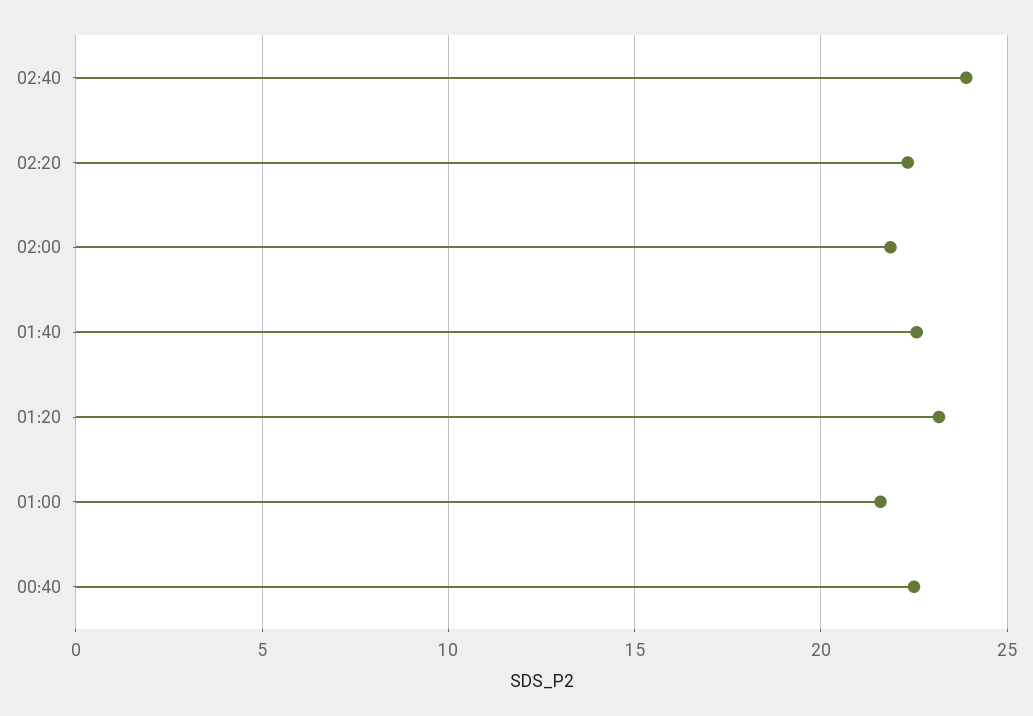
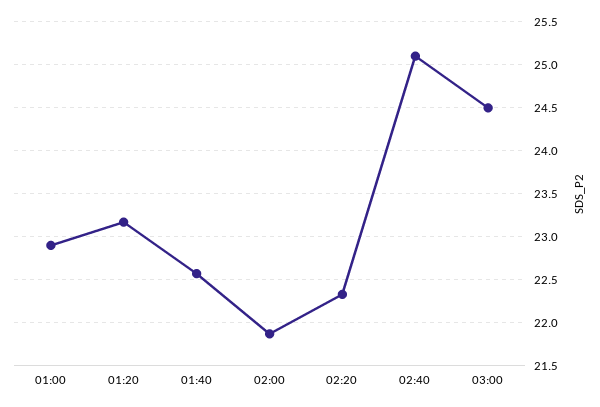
02:40: 24 -> 25.1
01:00: 21.5 -> 22.9
00:40: 22.5 -> none
03:00: none -> 24.5

